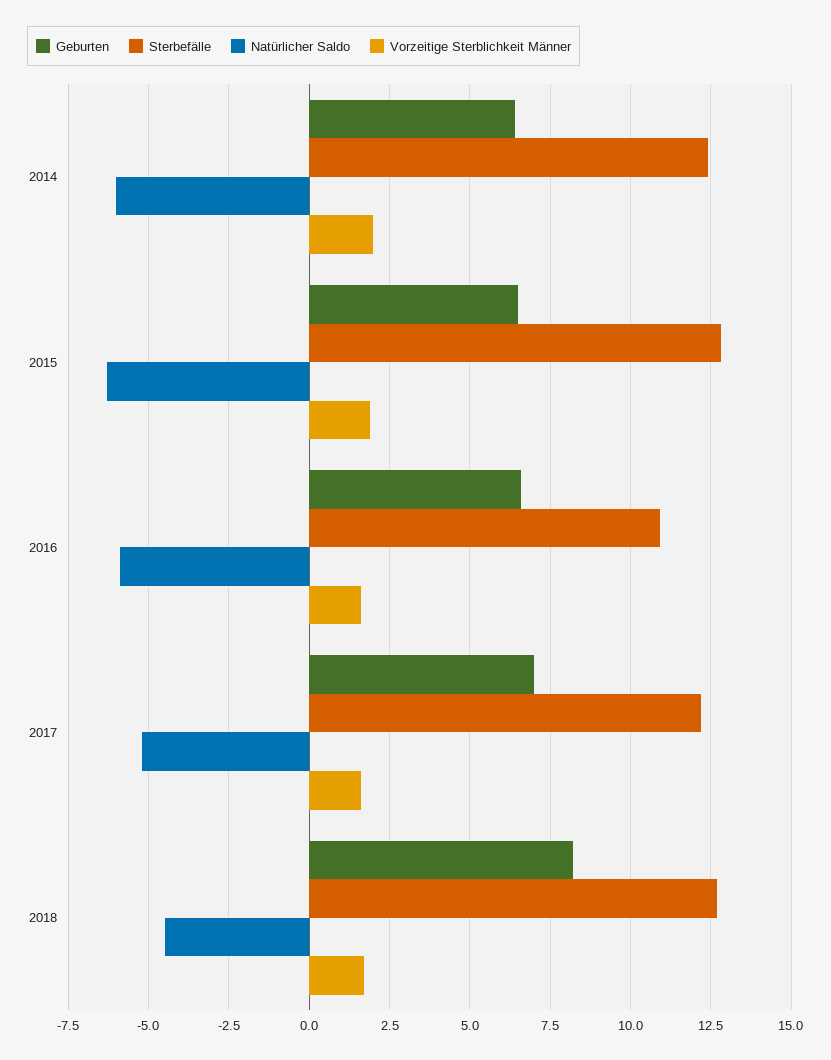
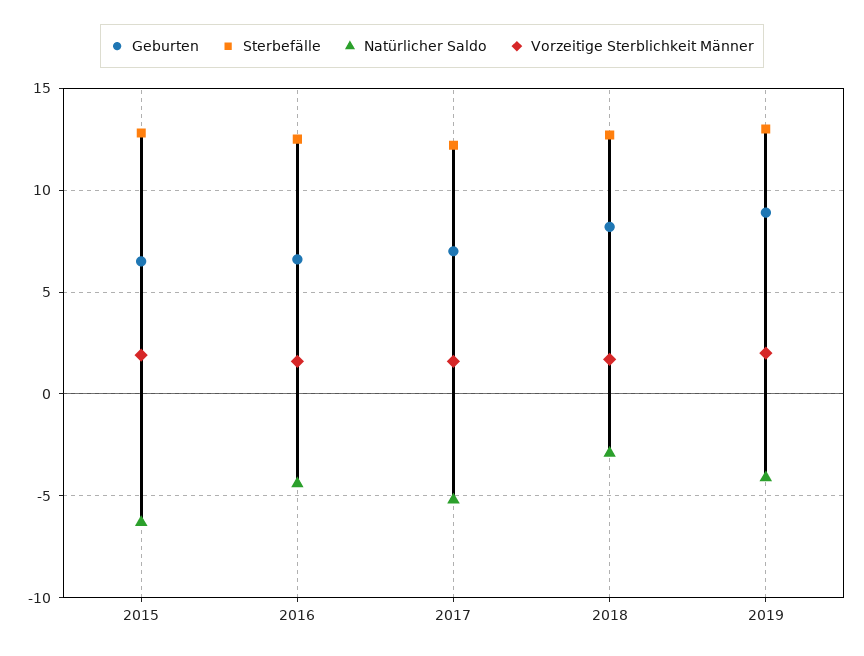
Geburten, 2014: 6.5 -> none
Sterbefälle, 2014: 12.5 -> none
Natürlicher Saldo, 2014: -6 -> none
Vorzeitige Sterblichkeit Männer, 2014: 2 -> none
Sterbefälle, 2016: 11 -> 12.5
Natürlicher Saldo, 2016: -6 -> -4.5
Natürlicher Saldo, 2018: -4.5 -> -3
Geburten, 2019: none -> 9
Sterbefälle, 2019: none -> 13
Natürlicher Saldo, 2019: none -> -4
Vorzeitige Sterblichkeit Männer, 2019: none -> 2

